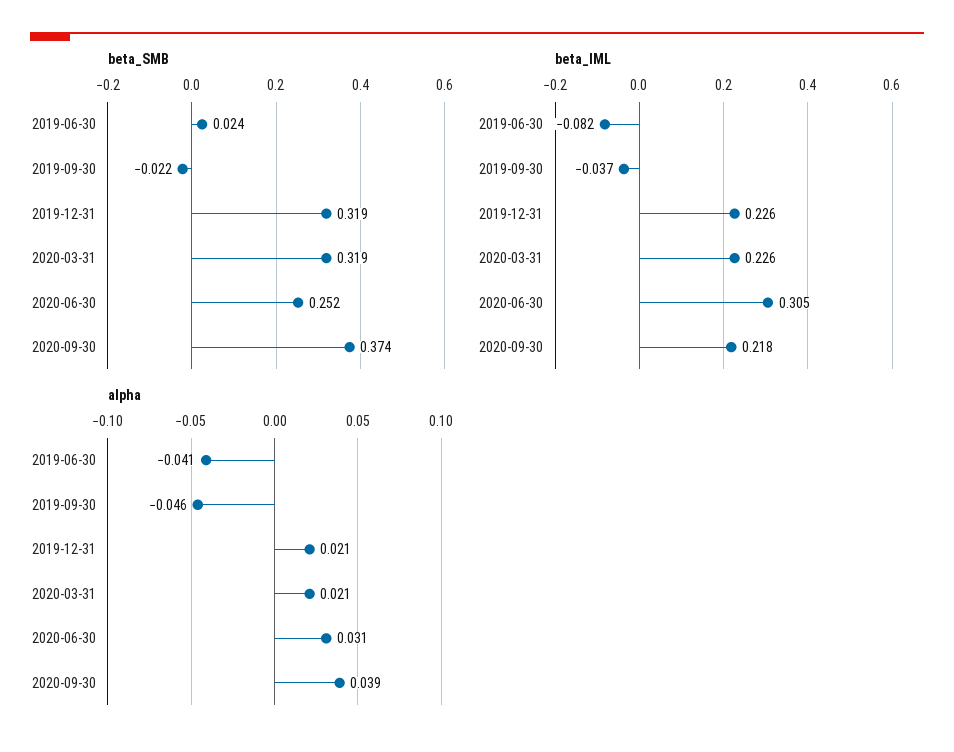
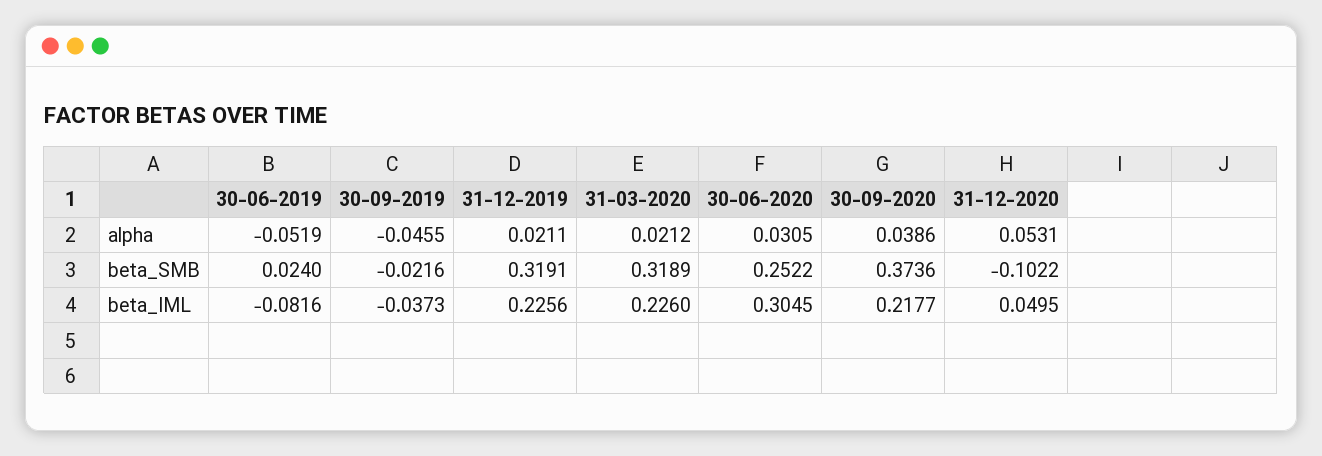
alpha, 2019-06-30: -0.041 -> -0.0519
alpha, 31-12-2020: none -> 0.0531
beta_SMB, 31-12-2020: none -> -0.1022
beta_IML, 31-12-2020: none -> 0.0495

